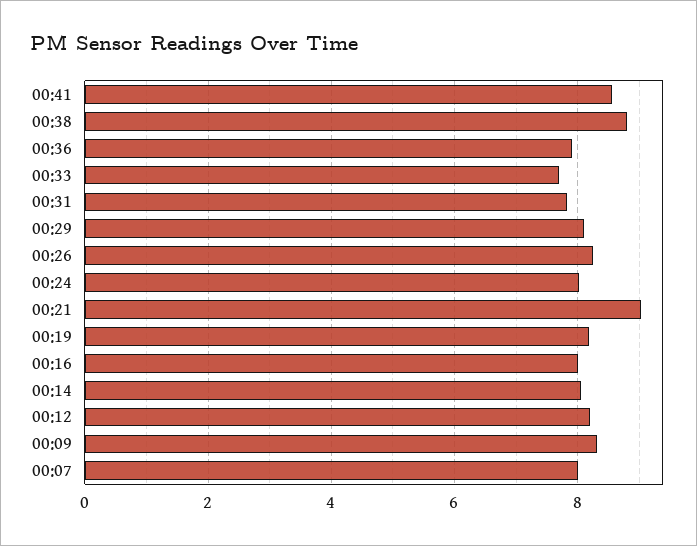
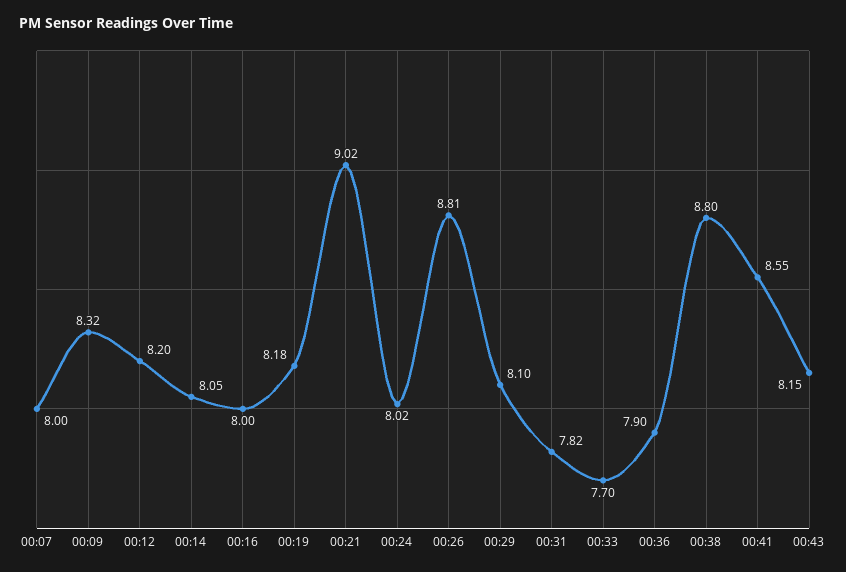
00:26: 8.2 -> 8.81
00:43: none -> 8.15

